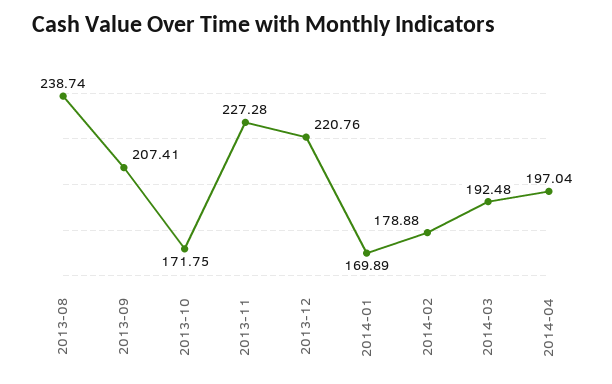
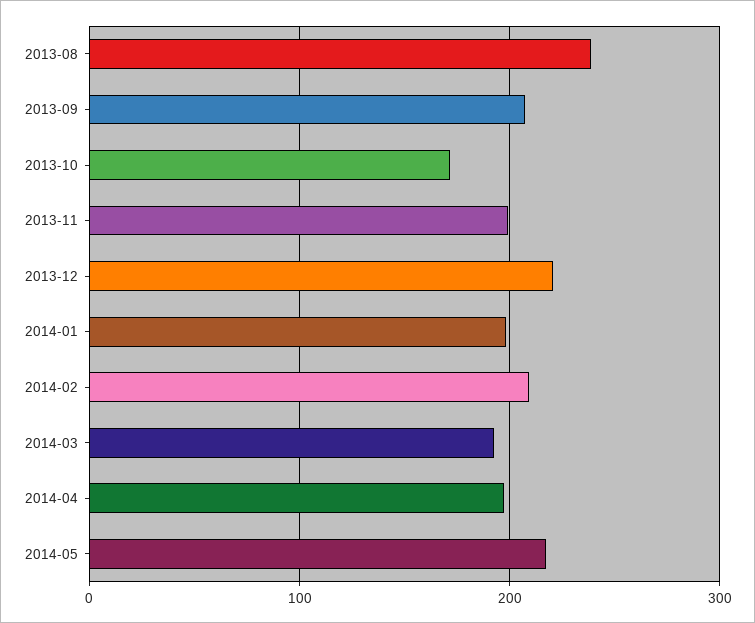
2013-11: 227.28 -> 200
2014-01: 169.89 -> 200
2014-02: 178.88 -> 210
2014-05: none -> 220

